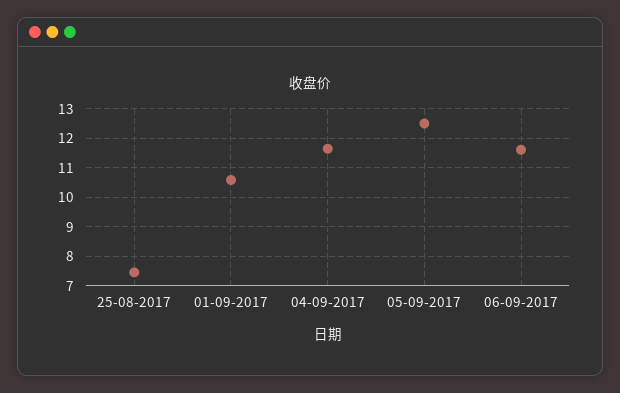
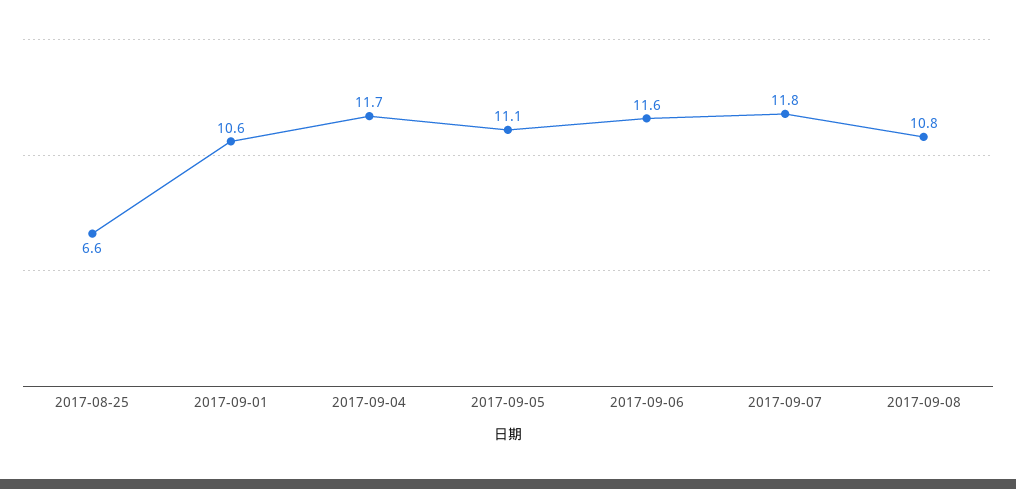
25-08-2017: 7.5 -> 6.6
05-09-2017: 12.5 -> 11.1
2017-09-07: none -> 11.8
2017-09-08: none -> 10.8

